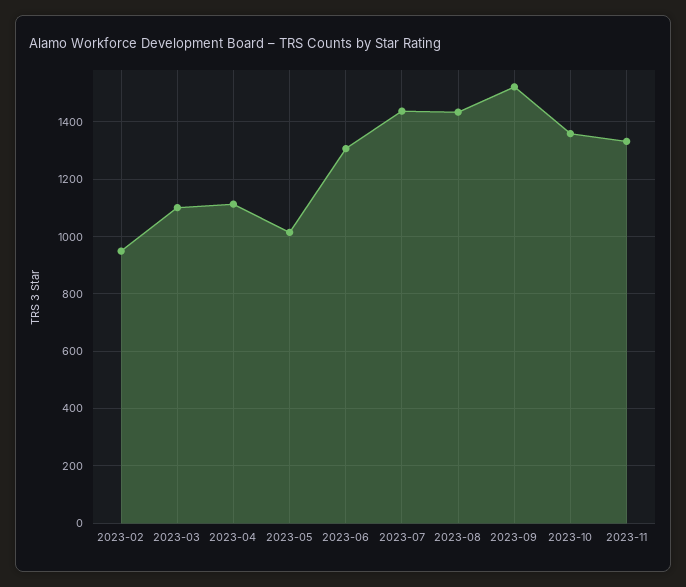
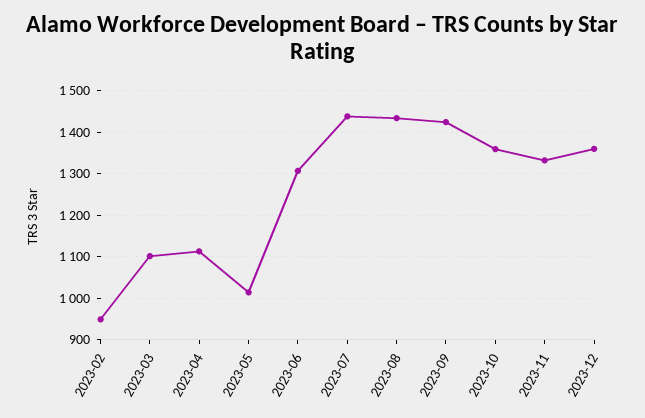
2023-09: 1525 -> 1420
2023-12: none -> 1360

